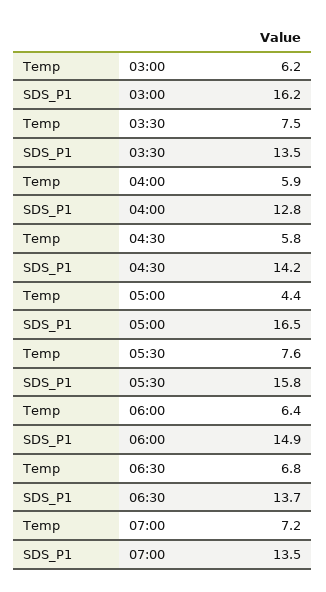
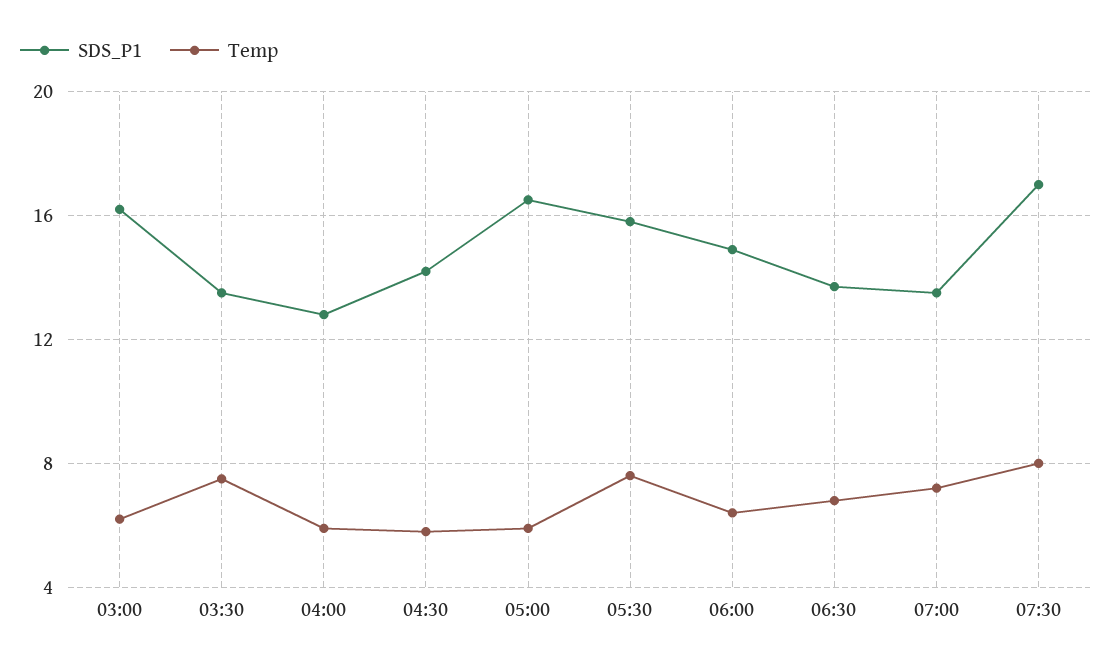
Temp, 05:00: 4.4 -> 6
SDS_P1, 07:30: none -> 17
Temp, 07:30: none -> 8

